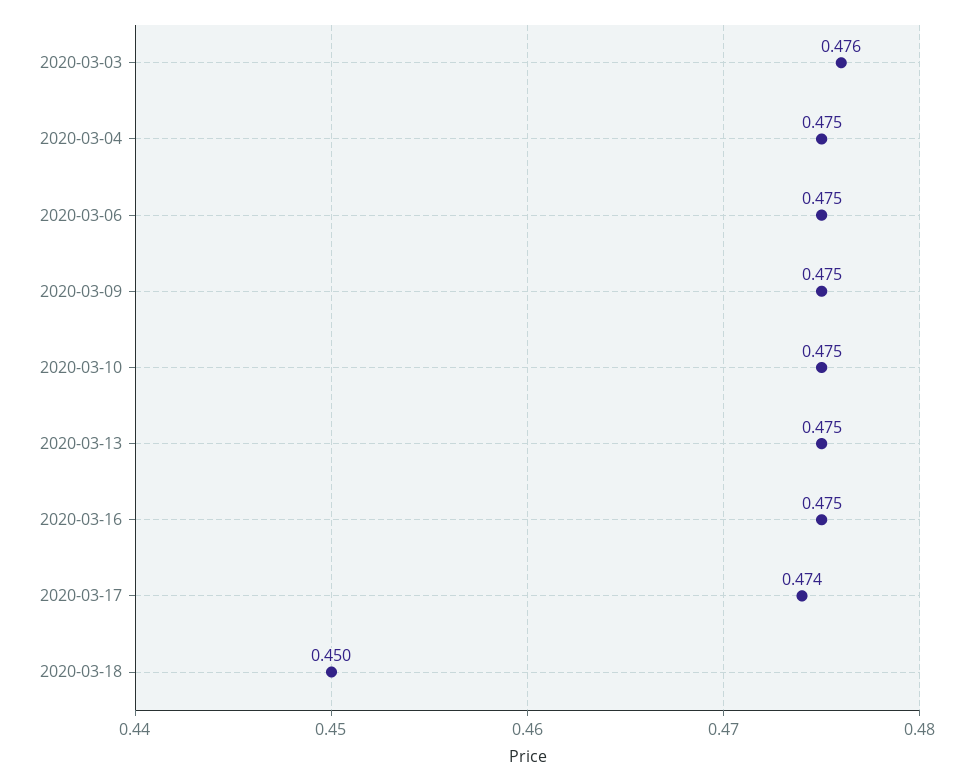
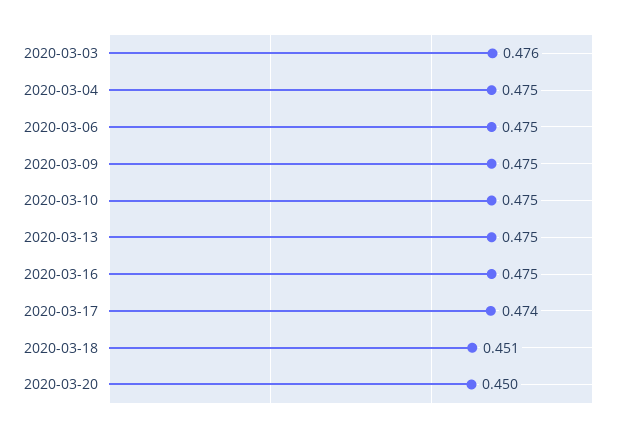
2020-03-18: 0.45 -> 0.451
2020-03-20: none -> 0.45

